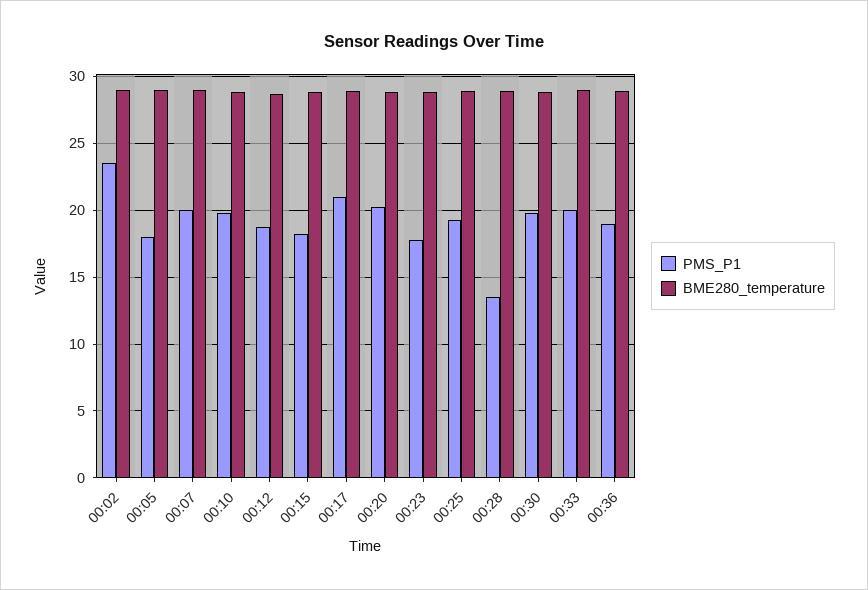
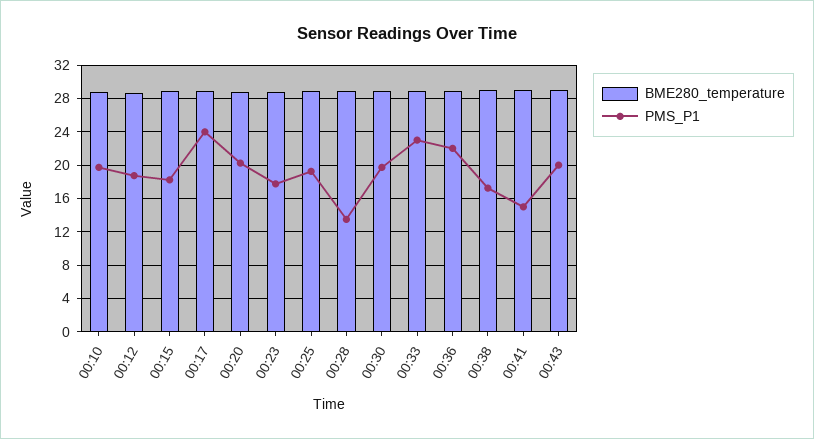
PMS_P1, 00:02: 23.5 -> none
BME280_temperature, 00:02: 29 -> none
PMS_P1, 00:05: 18 -> none
BME280_temperature, 00:05: 29 -> none
PMS_P1, 00:07: 20 -> none
BME280_temperature, 00:07: 29 -> none
PMS_P1, 00:17: 21 -> 24
PMS_P1, 00:33: 20 -> 23
PMS_P1, 00:36: 19 -> 22
BME280_temperature, 00:38: none -> 29
PMS_P1, 00:38: none -> 17
BME280_temperature, 00:41: none -> 29
PMS_P1, 00:41: none -> 15
BME280_temperature, 00:43: none -> 29
PMS_P1, 00:43: none -> 20

